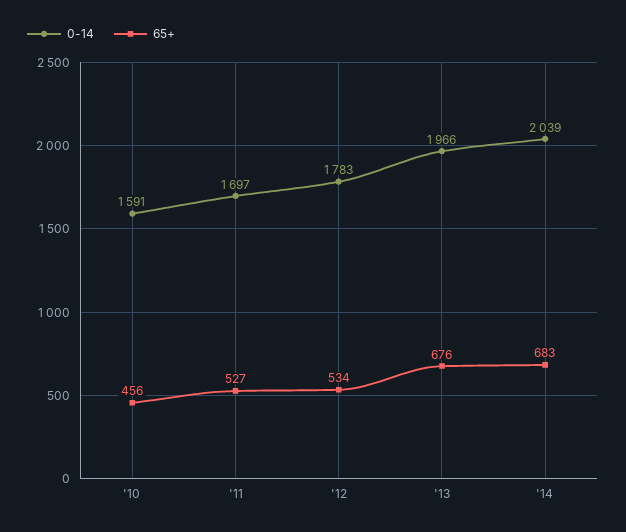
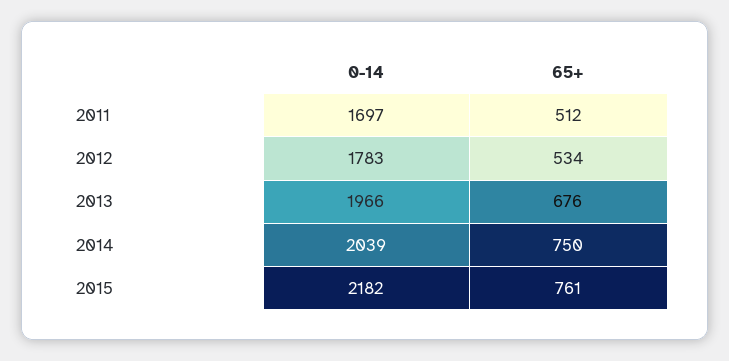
0-14, '10: 1591 -> none
65+, '10: 456 -> none
65+, '11: 527 -> 512
65+, '14: 683 -> 750
0-14, 2015: none -> 2182
65+, 2015: none -> 761

